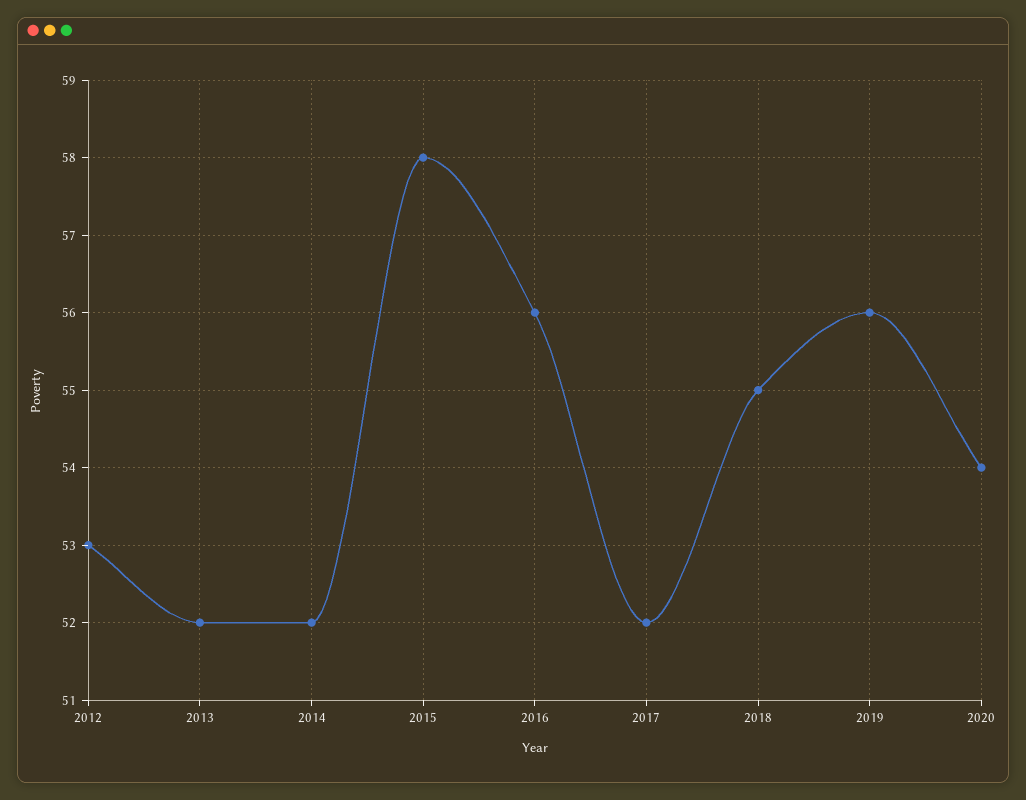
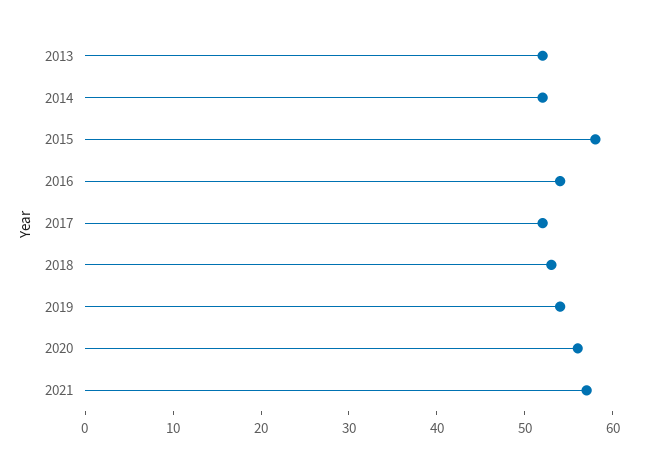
2012: 53 -> none
2016: 56 -> 54
2018: 55 -> 53
2019: 56 -> 54
2020: 54 -> 56
2021: none -> 57

